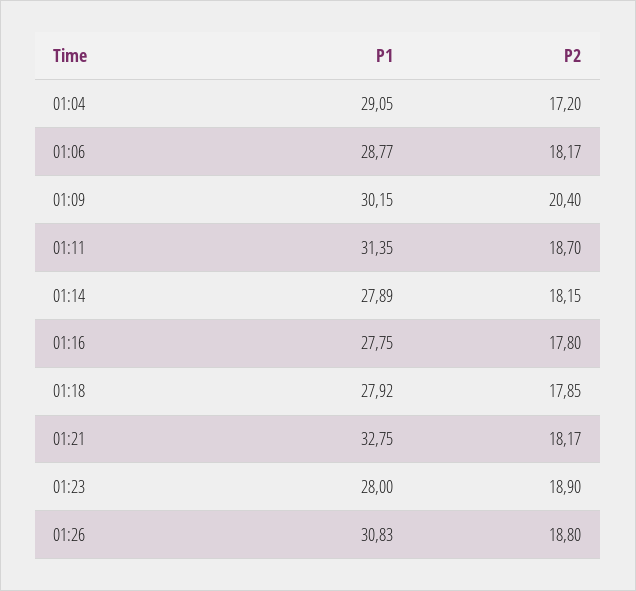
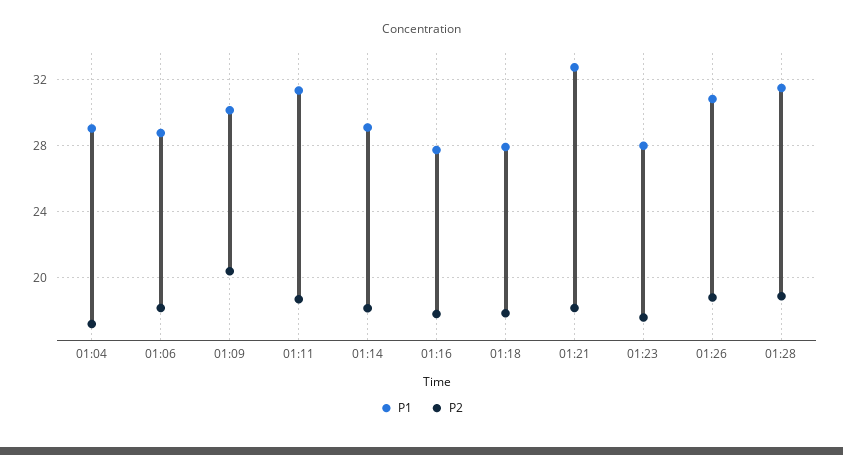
P1, 01:14: 27.89 -> 29
P2, 01:23: 18.9 -> 17.5
P1, 01:28: none -> 31.5
P2, 01:28: none -> 19

